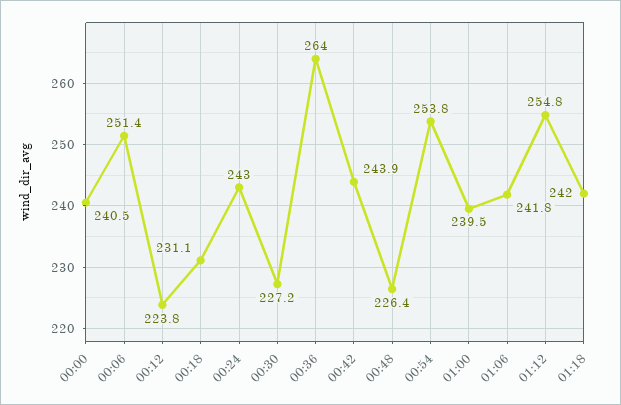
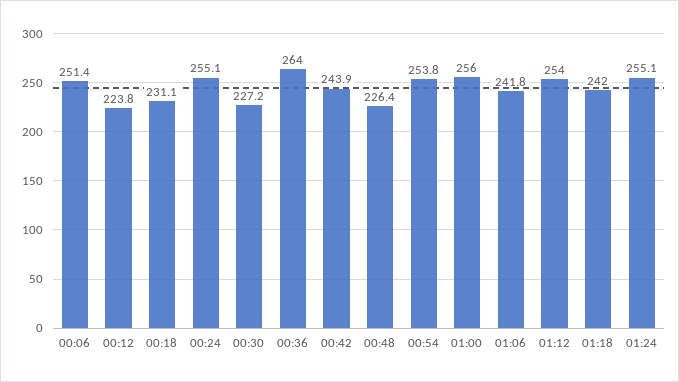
00:00: 240.5 -> none
00:24: 243 -> 255.1
01:00: 239.5 -> 256
01:12: 254.8 -> 254
01:24: none -> 255.1

